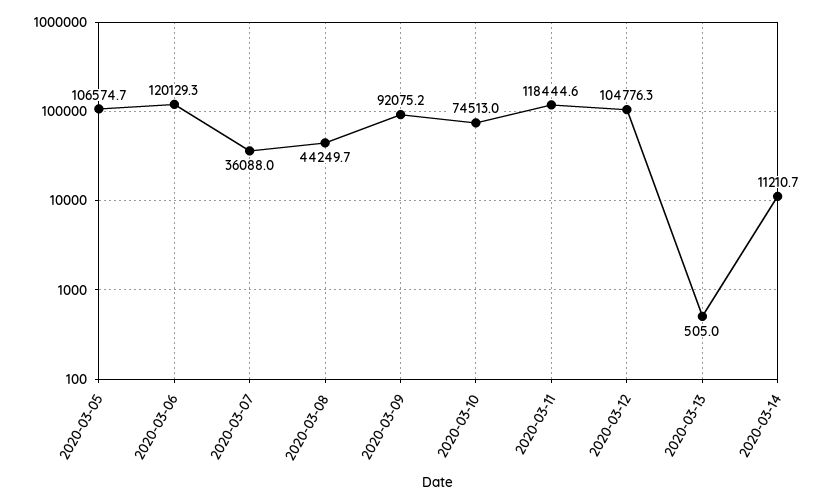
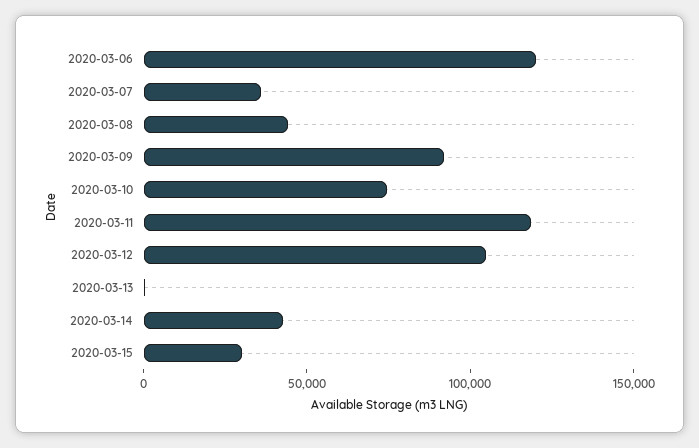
2020-03-05: 106574.7 -> none
2020-03-14: 11210.7 -> 40000
2020-03-15: none -> 30000

